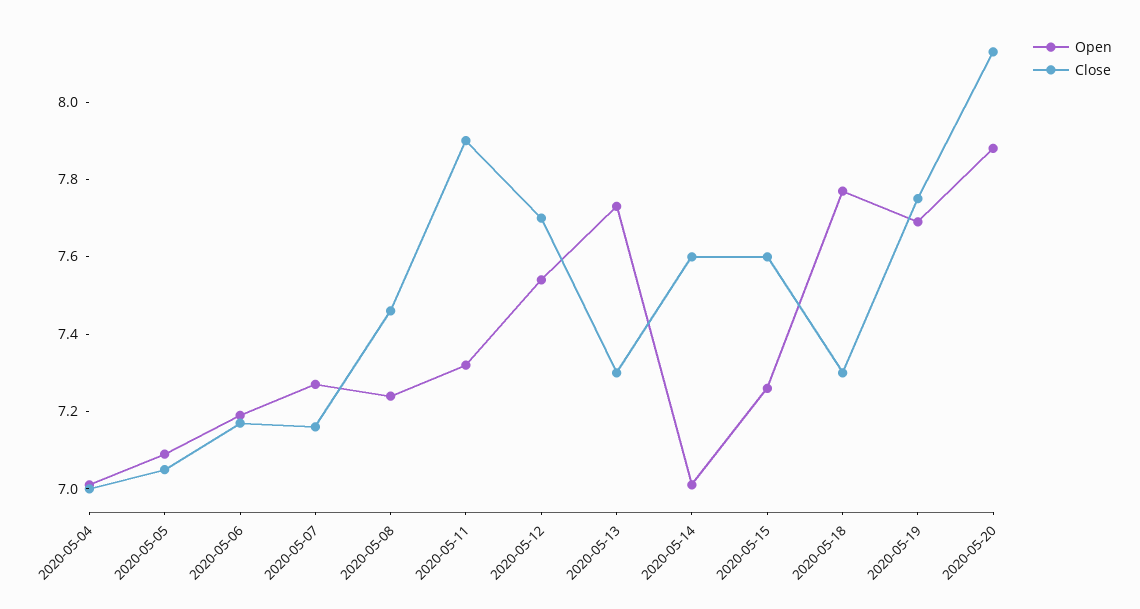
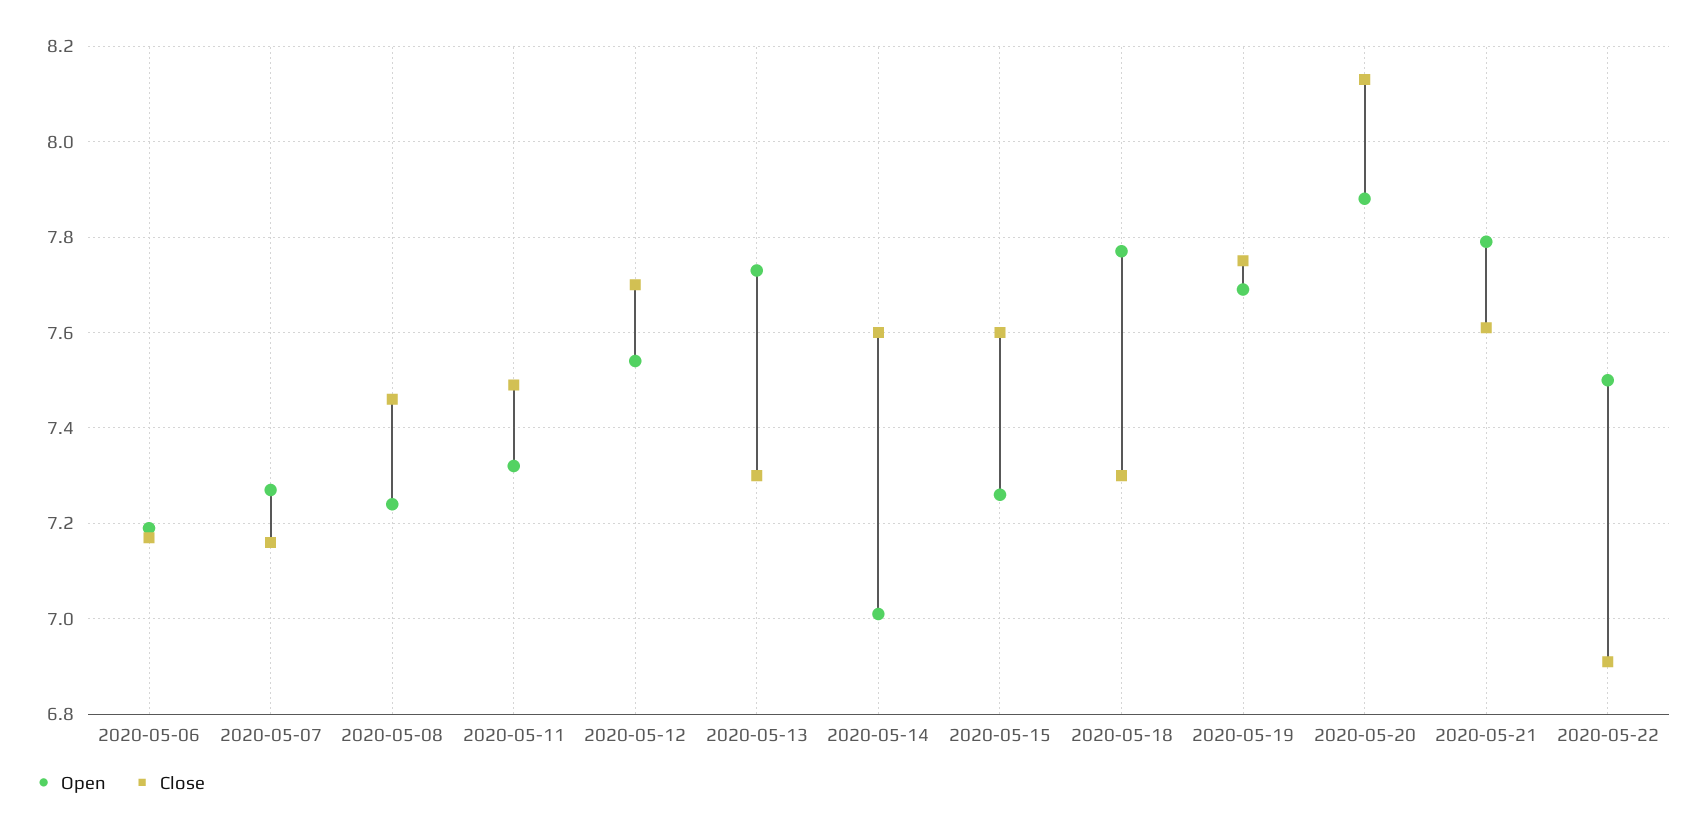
Open, 2020-05-04: 7 -> none
Close, 2020-05-04: 7 -> none
Open, 2020-05-05: 7.1 -> none
Close, 2020-05-05: 7.05 -> none
Close, 2020-05-11: 7.9 -> 7.5
Open, 2020-05-21: none -> 7.8
Close, 2020-05-21: none -> 7.6
Open, 2020-05-22: none -> 7.5
Close, 2020-05-22: none -> 6.9

